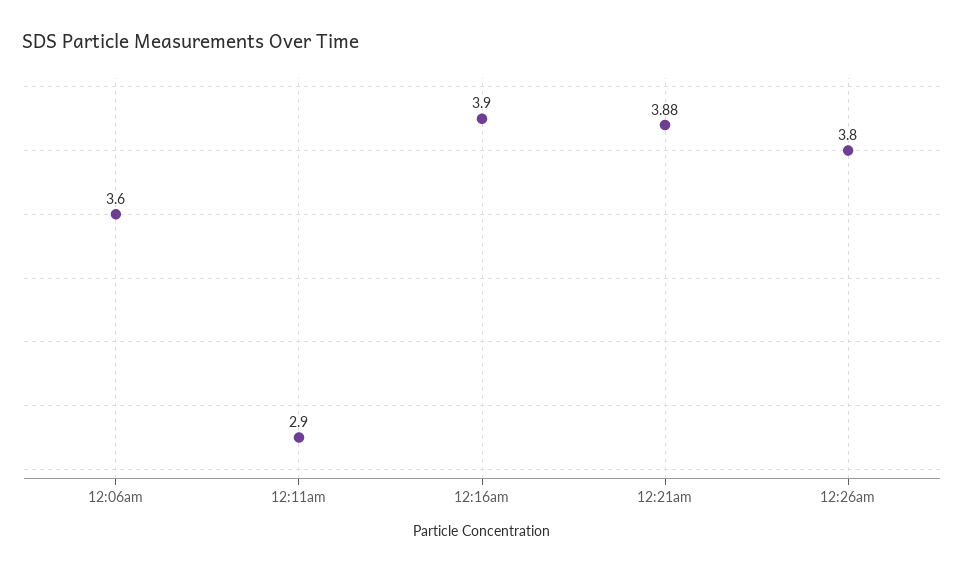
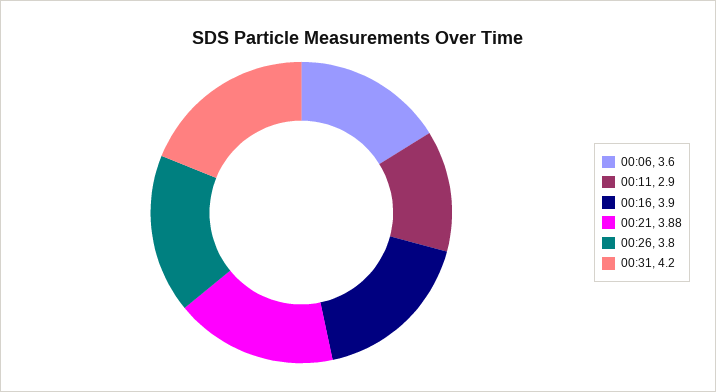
00:31: none -> 4.2

